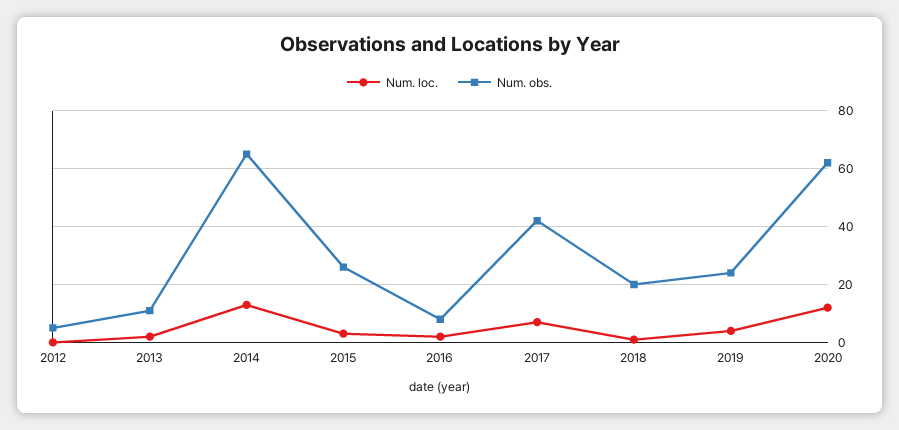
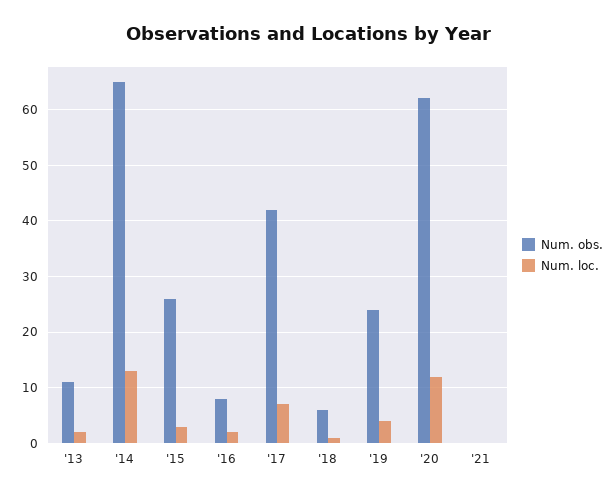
Num. loc., 2012: 0 -> none
Num. obs., 2012: 5 -> none
Num. obs., 2018: 20 -> 5
Num. obs., '21: none -> 0
Num. loc., '21: none -> 0

